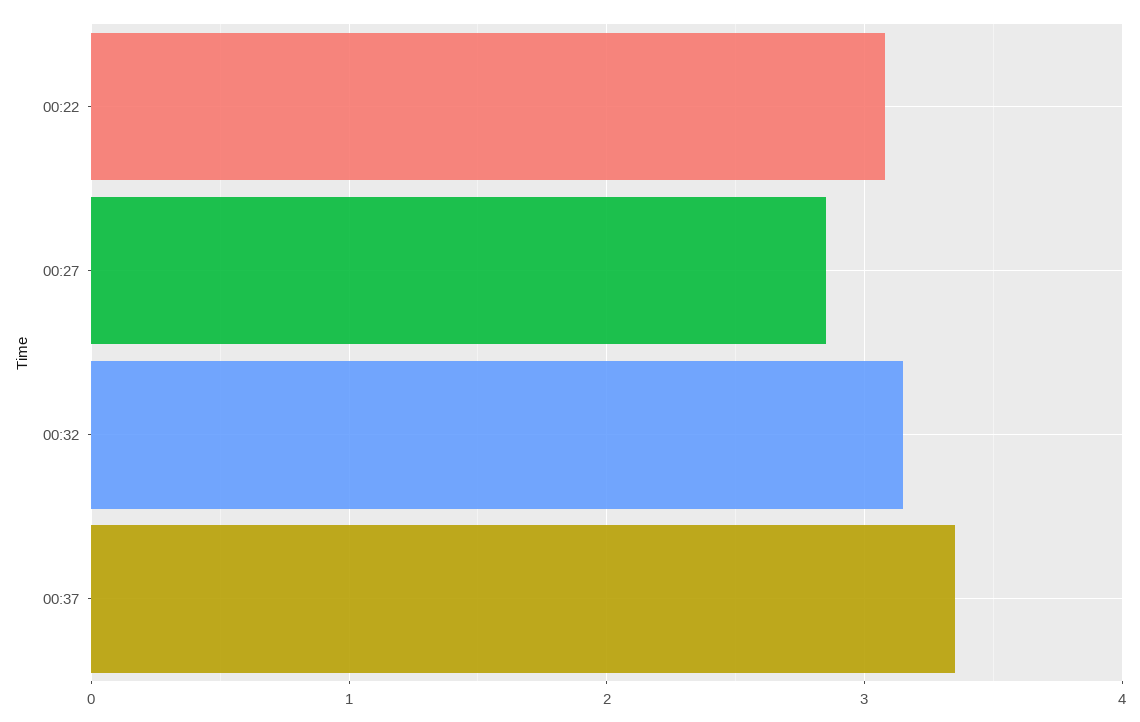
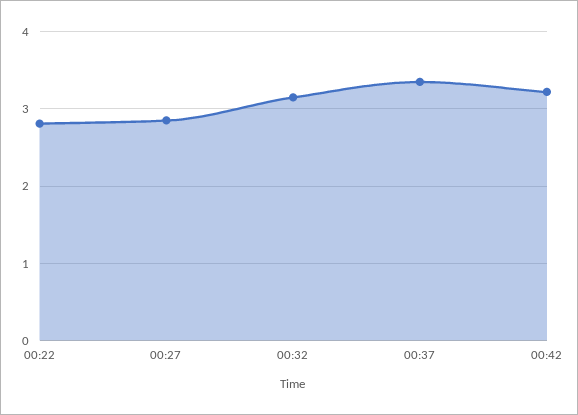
00:22: 3.1 -> 2.8
00:42: none -> 3.2

